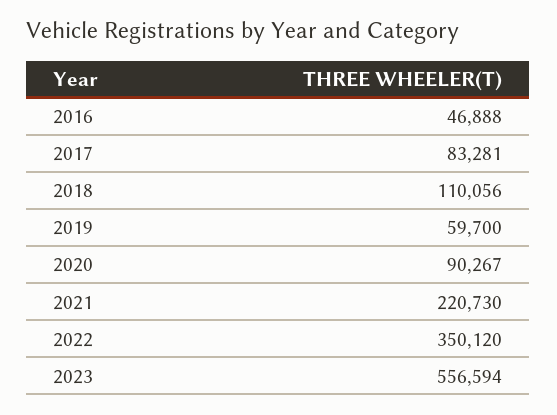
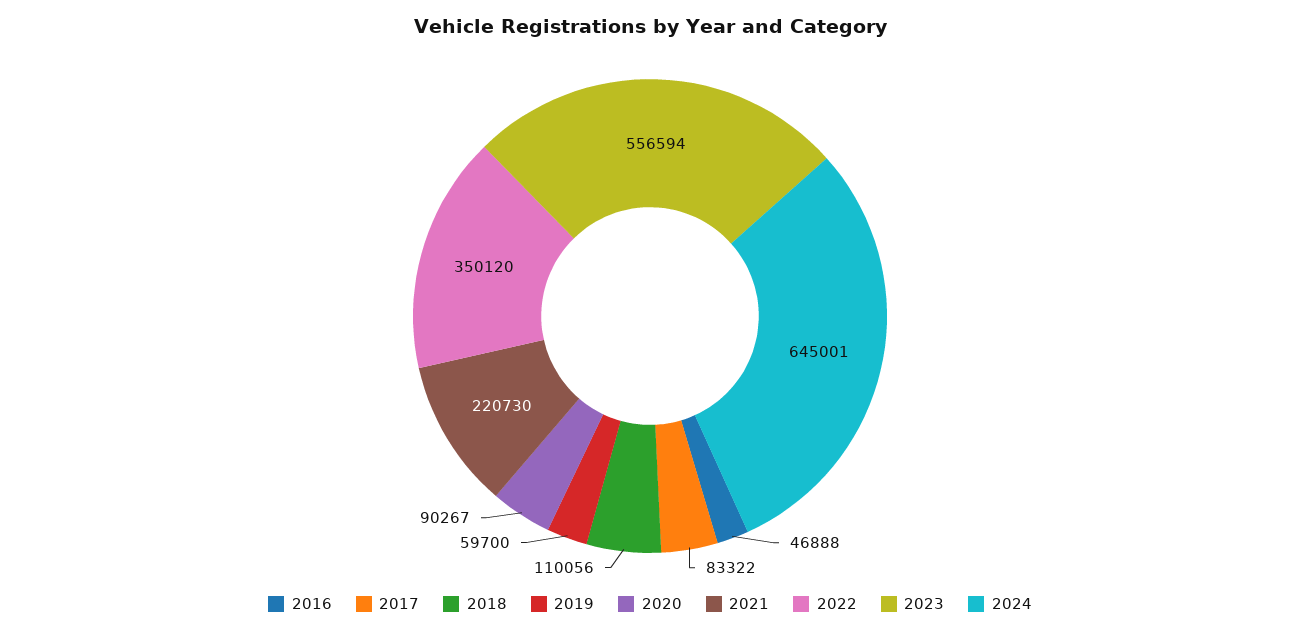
2017: 83281 -> 83322
2024: none -> 645001

